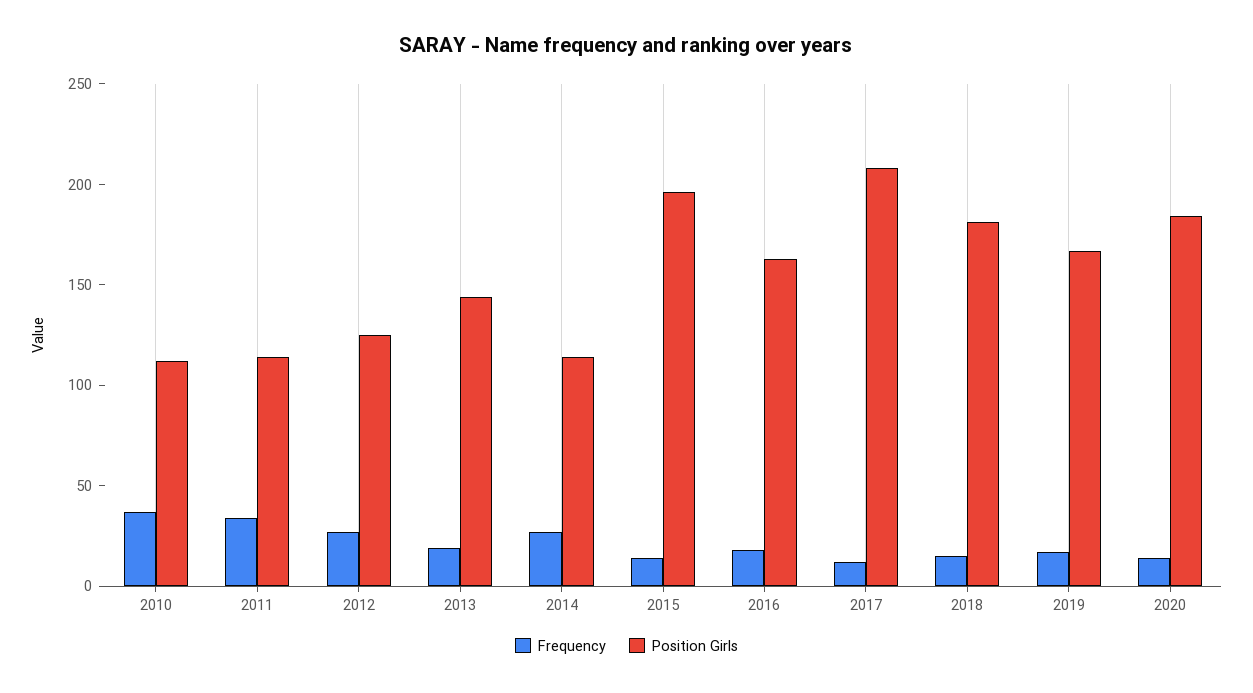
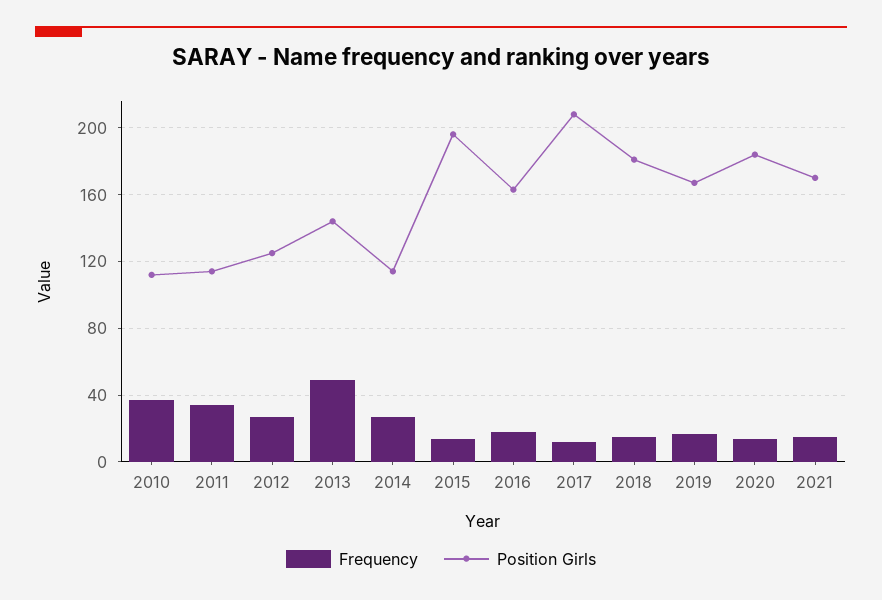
Frequency, 2013: 20 -> 50
Frequency, 2021: none -> 15
Position Girls, 2021: none -> 170

